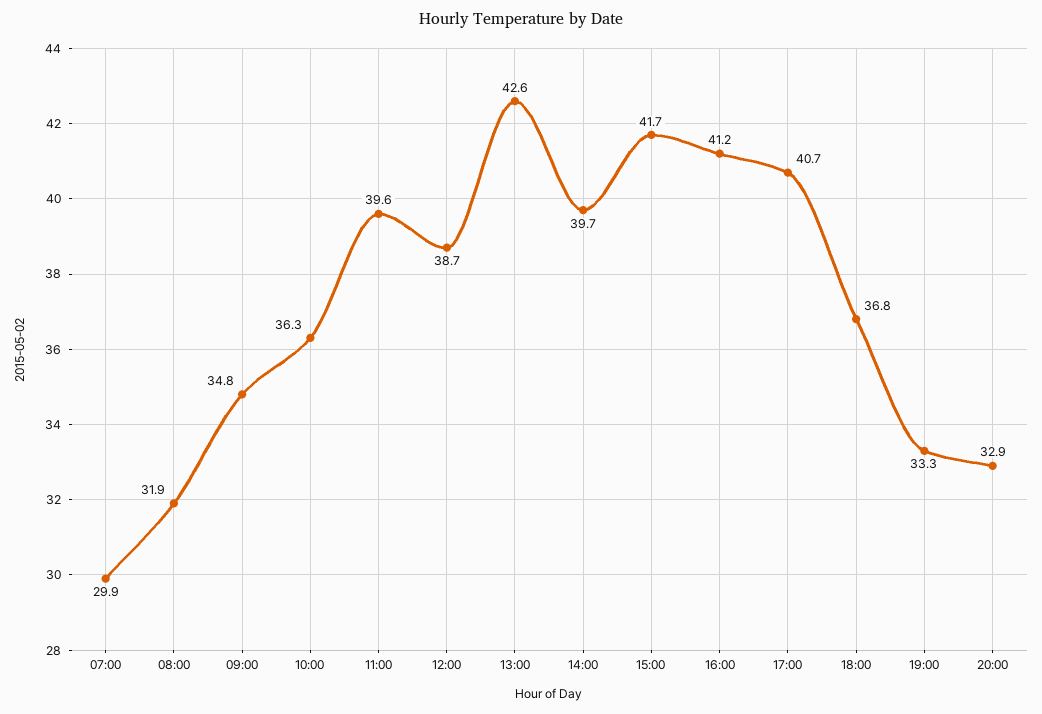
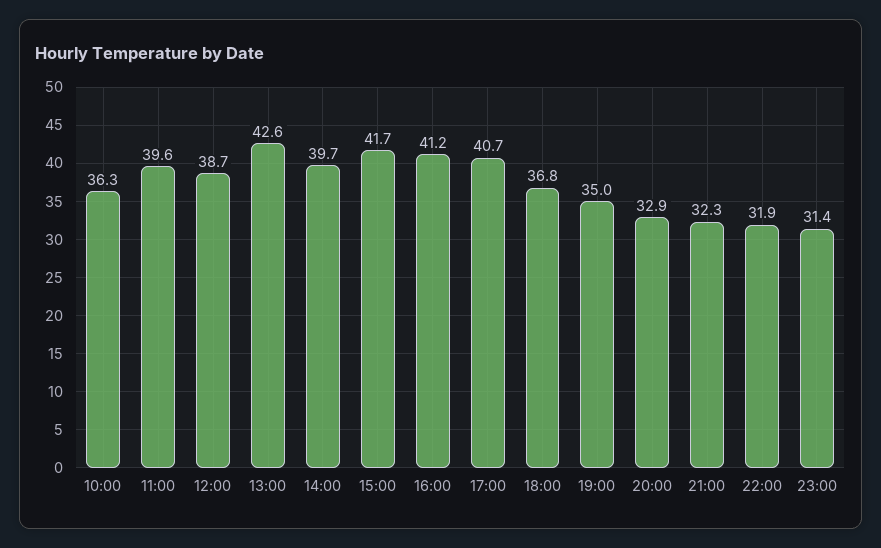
07:00: 29.9 -> none
08:00: 31.9 -> none
09:00: 34.8 -> none
19:00: 33.3 -> 35
21:00: none -> 32.3
22:00: none -> 31.9
23:00: none -> 31.4

